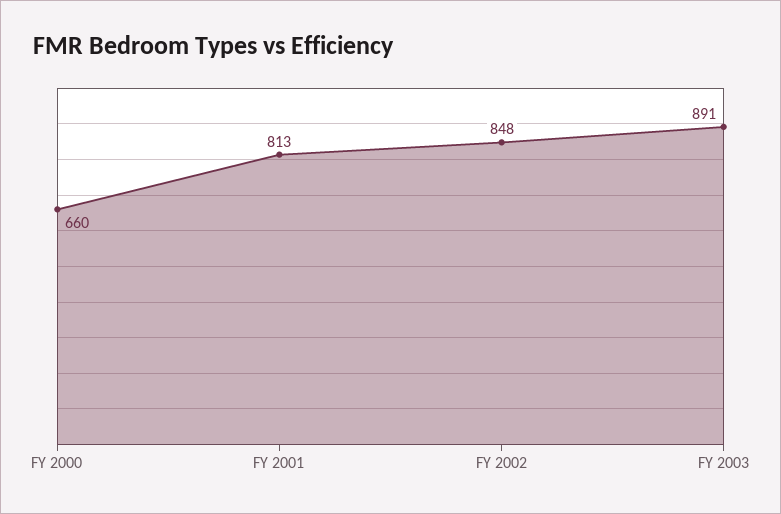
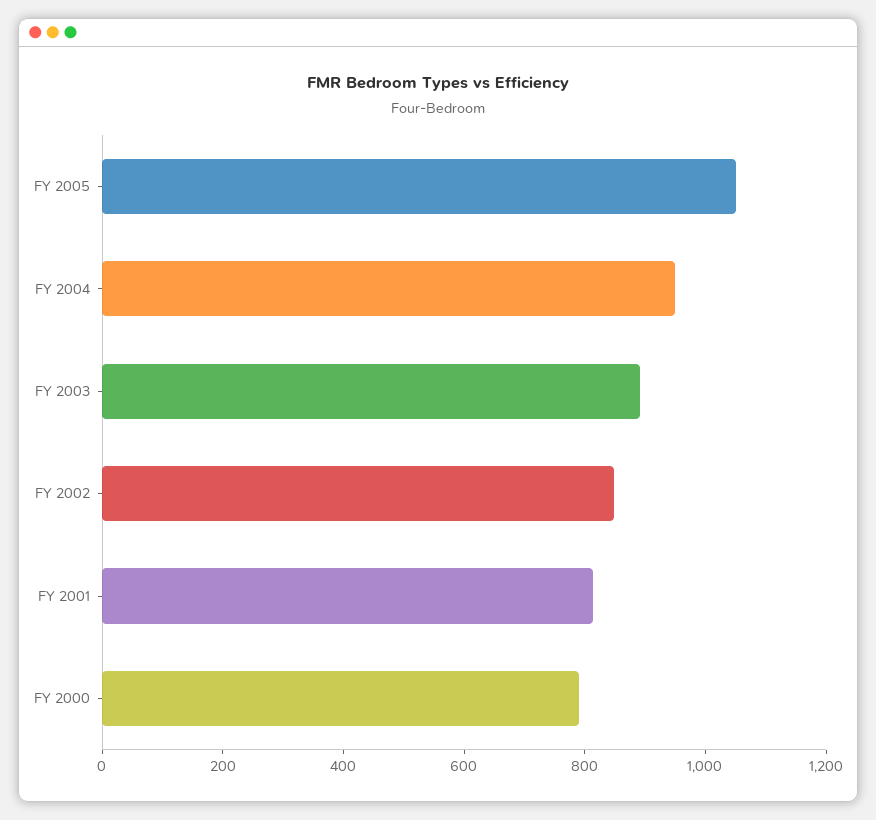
FY 2000: 660 -> 800
FY 2005: none -> 1050
FY 2004: none -> 950

